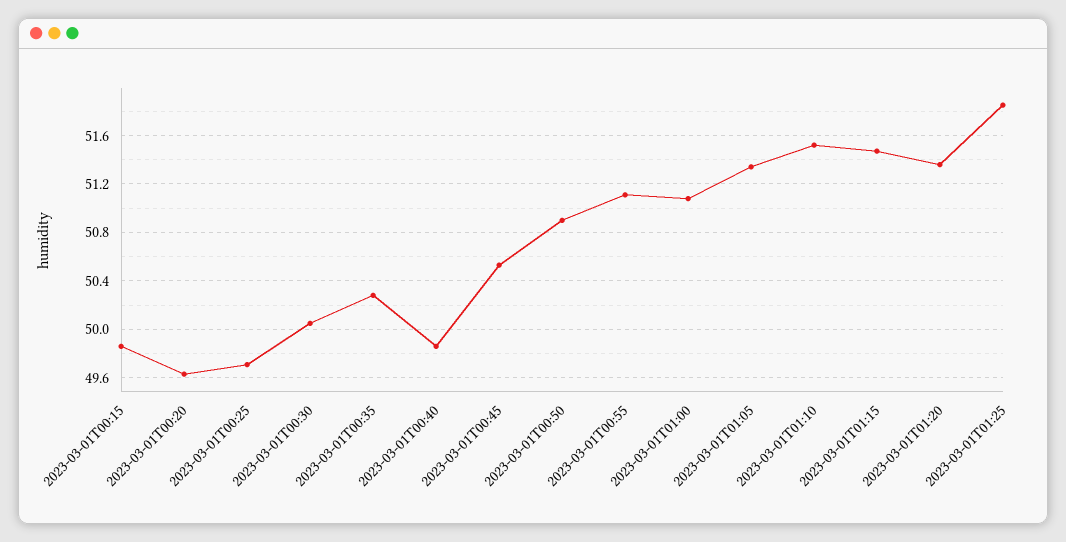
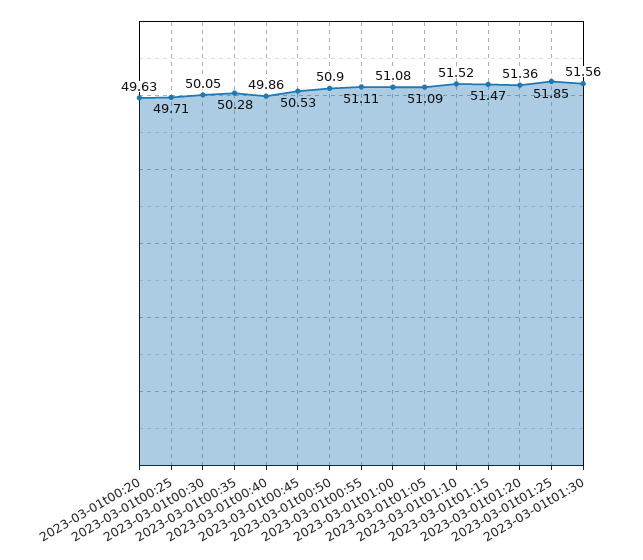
2023-03-01T00:15: 49.85 -> none
2023-03-01T01:05: 51.35 -> 51.09
2023-03-01t01:30: none -> 51.56

